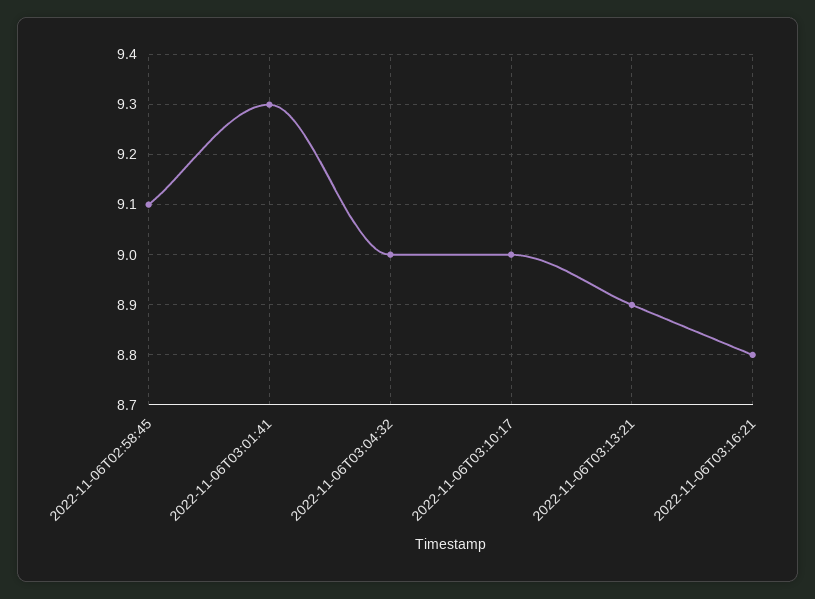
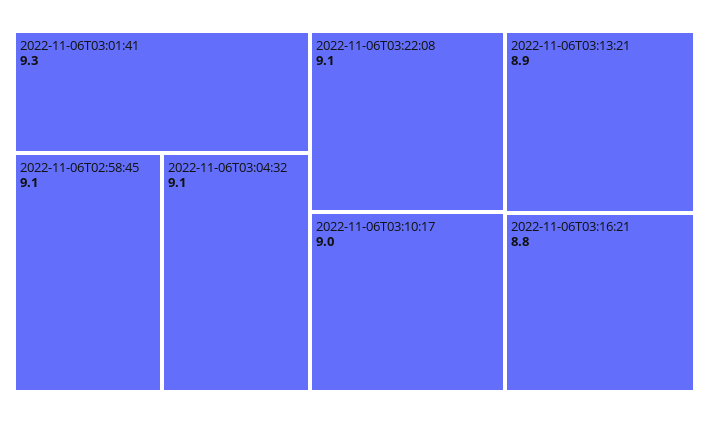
2022-11-06T03:04:32: 9 -> 9.1
2022-11-06T03:22:08: none -> 9.1

